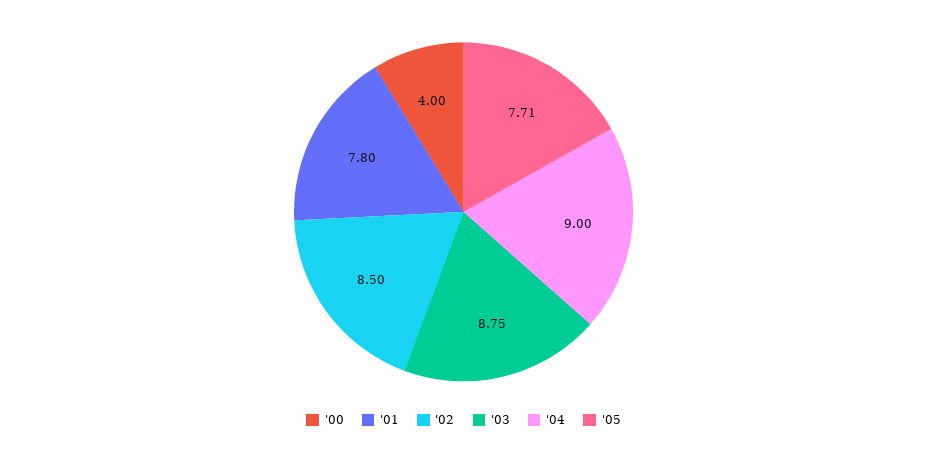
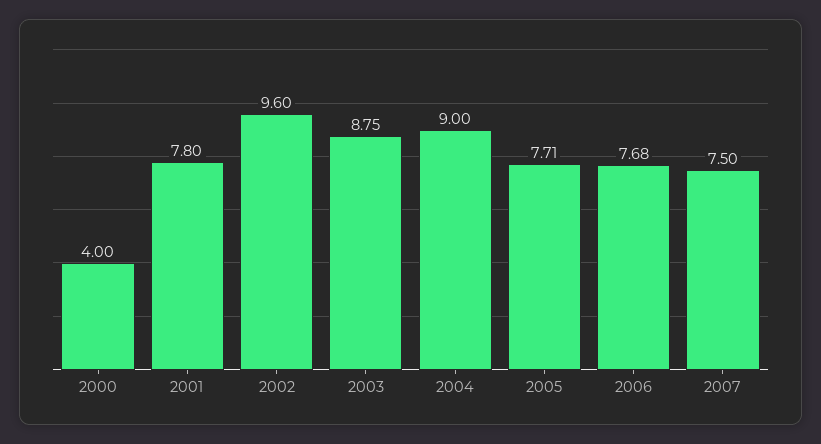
'02: 8.5 -> 9.6
2006: none -> 7.68
2007: none -> 7.5

